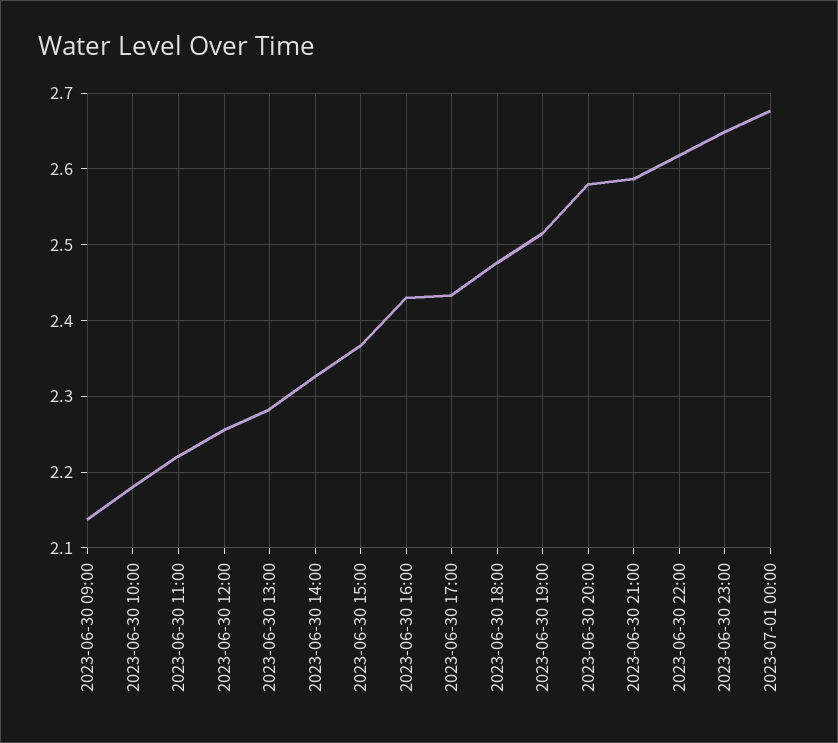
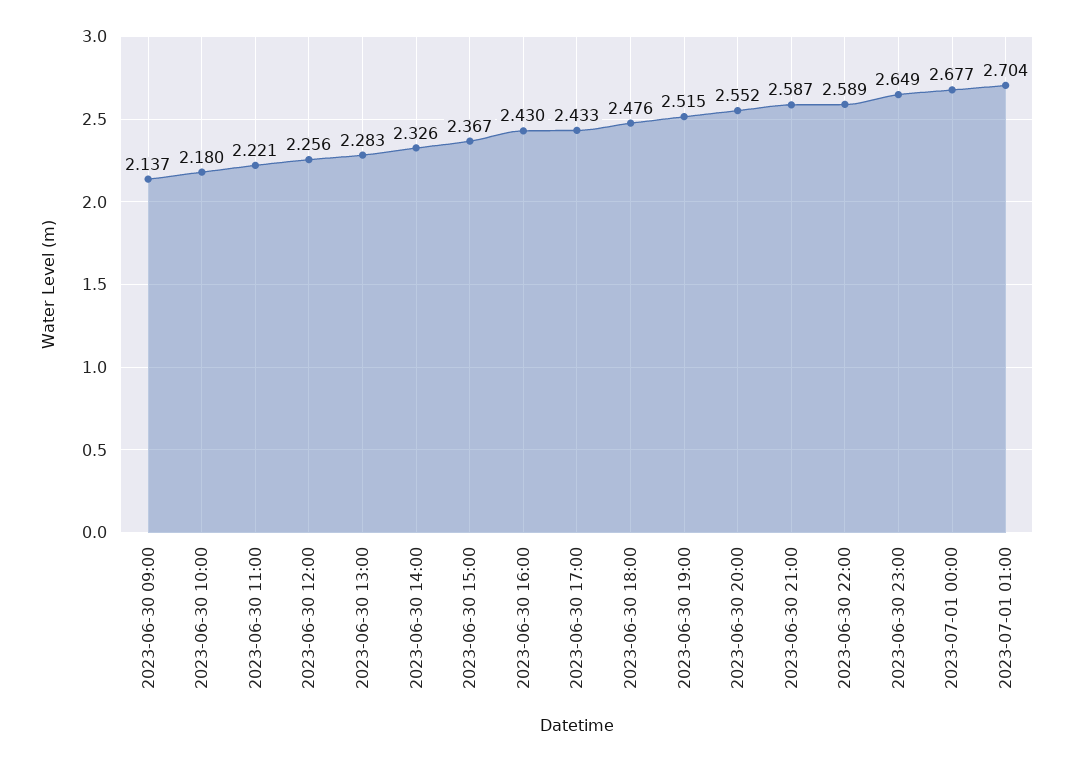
2023-06-30 20:00: 2.58 -> 2.552
2023-06-30 22:00: 2.62 -> 2.589
2023-07-01 01:00: none -> 2.704

